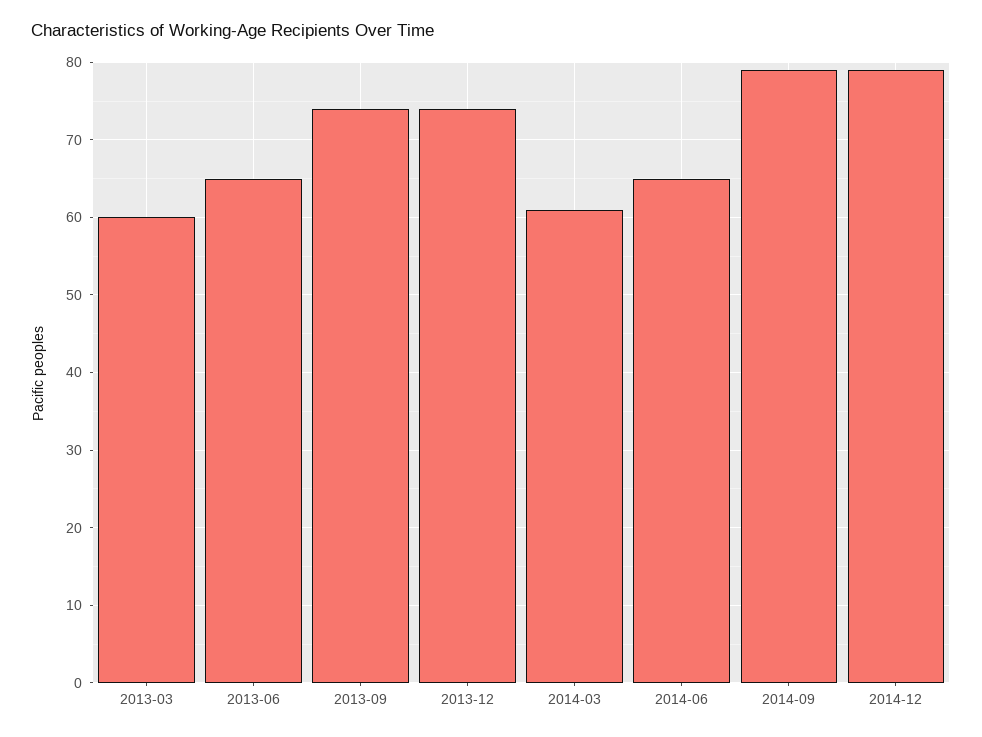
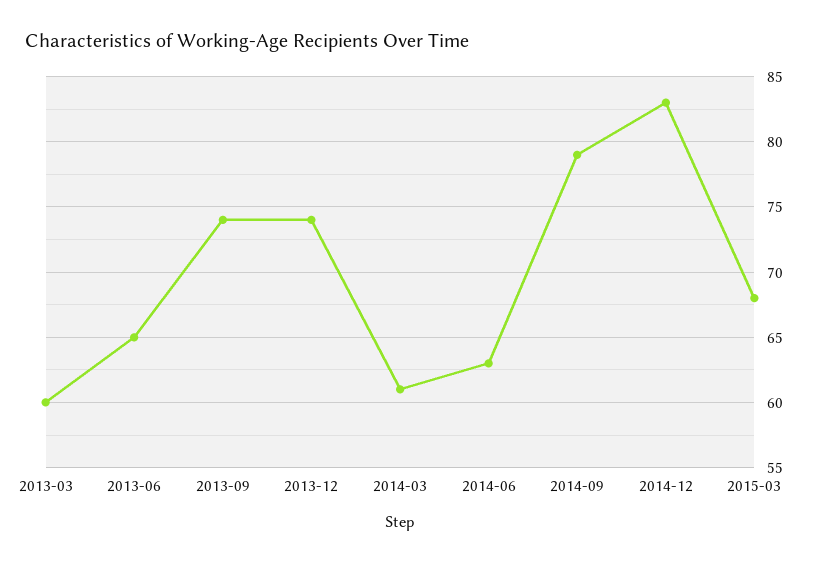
2014-06: 65 -> 63
2014-12: 79 -> 83
2015-03: none -> 68

